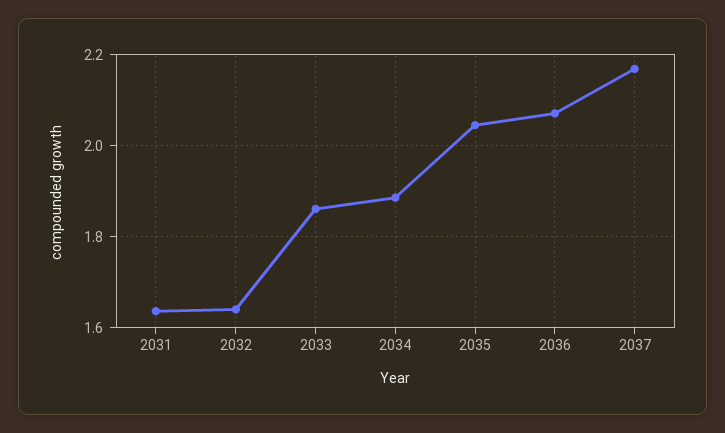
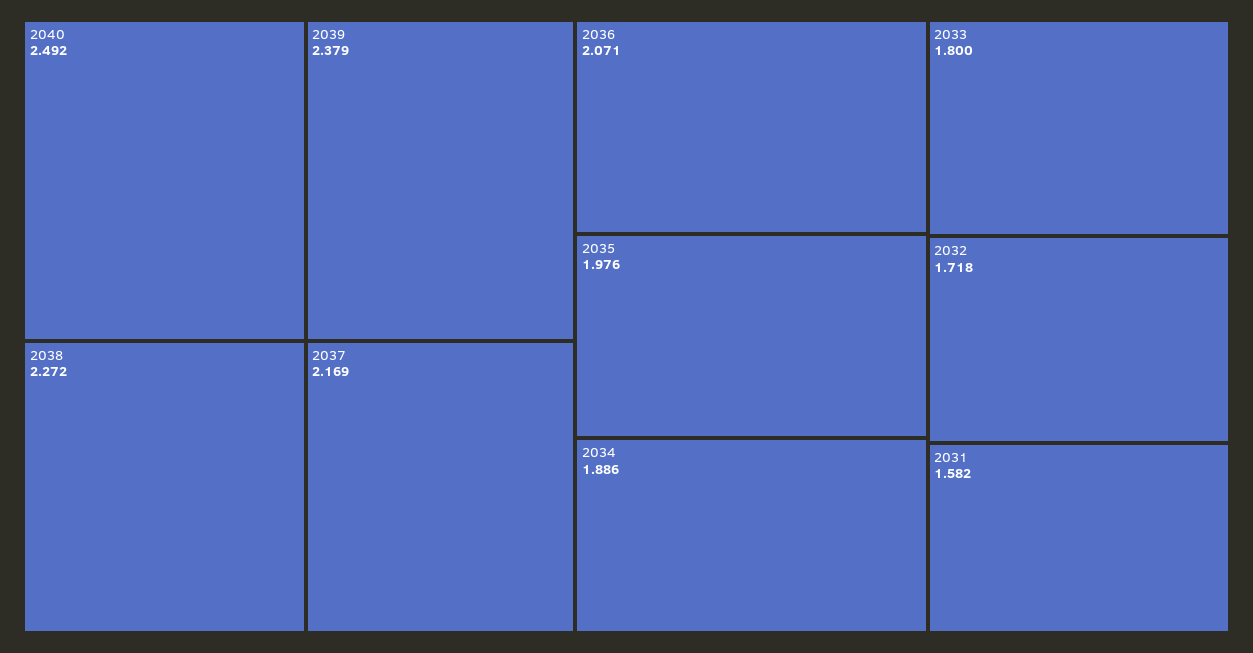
2031: 1.64 -> 1.582
2032: 1.64 -> 1.718
2033: 1.86 -> 1.8
2035: 2.04 -> 1.976
2040: none -> 2.492
2039: none -> 2.379
2038: none -> 2.272

